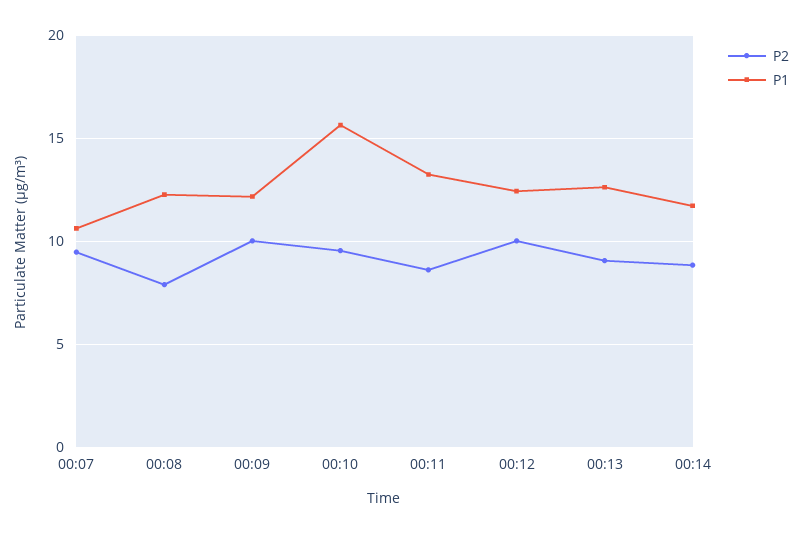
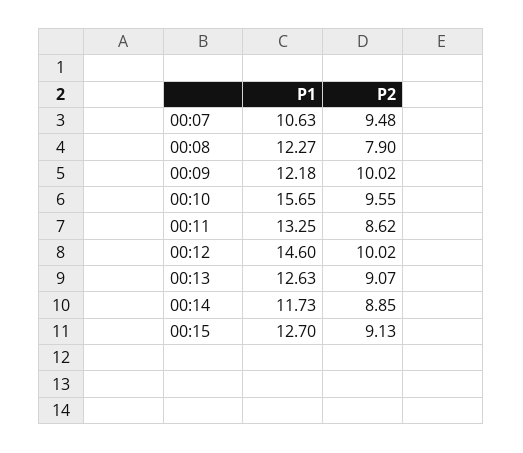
P1, 00:12: 12.5 -> 14.6
P1, 00:15: none -> 12.7
P2, 00:15: none -> 9.13

